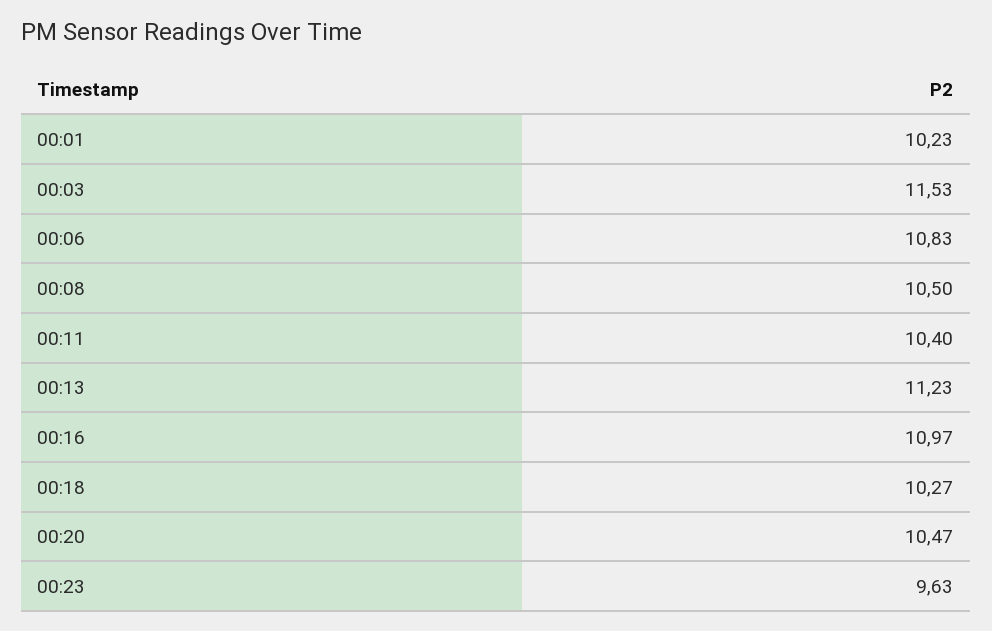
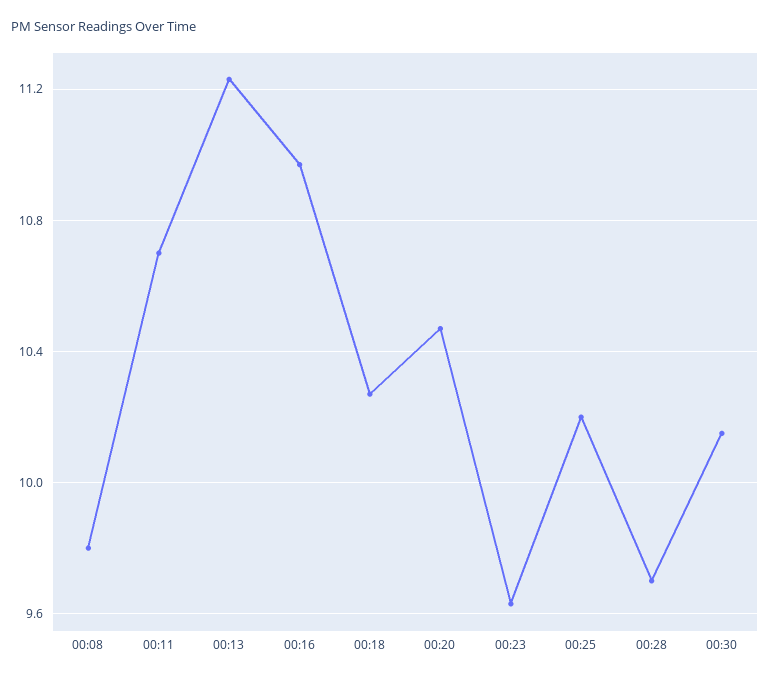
00:01: 10.23 -> none
00:03: 11.53 -> none
00:06: 10.83 -> none
00:08: 10.5 -> 9.8
00:11: 10.4 -> 10.7
00:25: none -> 10.2
00:28: none -> 9.7
00:30: none -> 10.15

